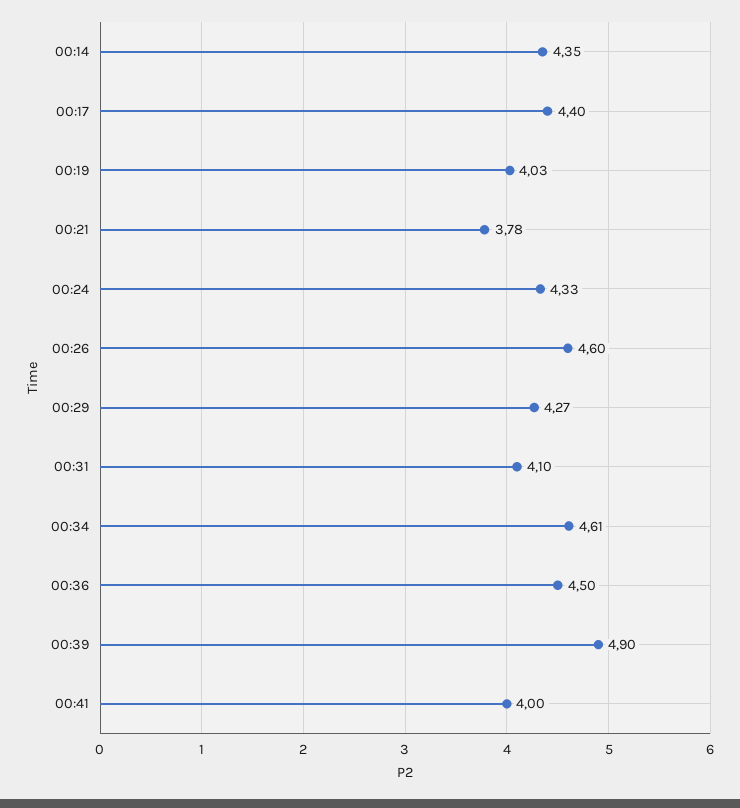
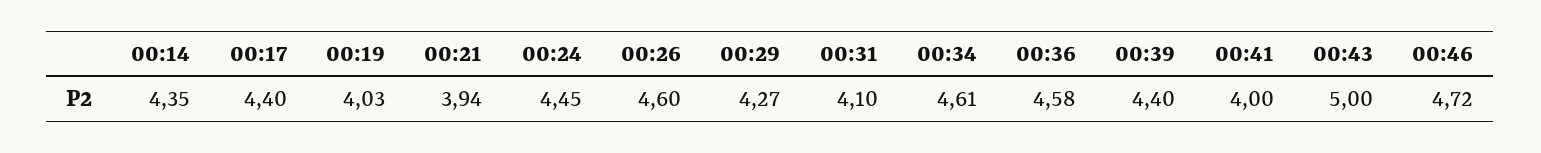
00:21: 3.78 -> 3.94
00:24: 4.33 -> 4.45
00:36: 4.5 -> 4.58
00:39: 4.9 -> 4.4
00:43: none -> 5
00:46: none -> 4.72

